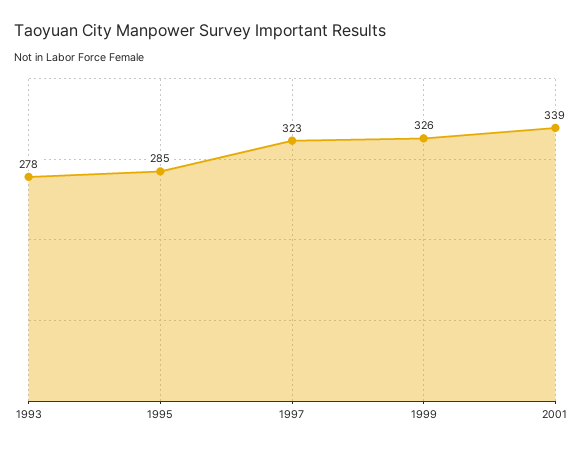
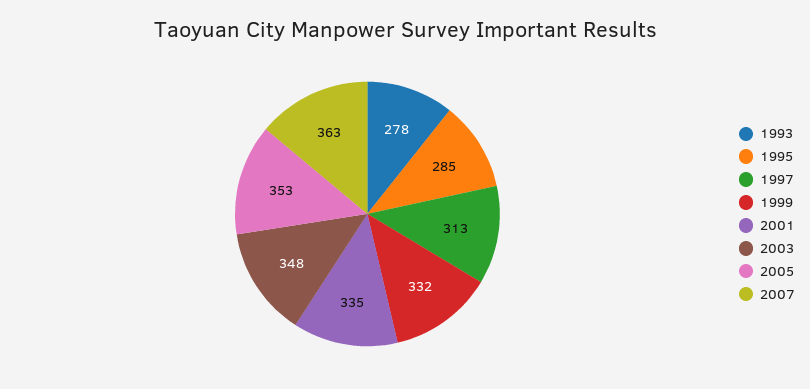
1997: 323 -> 313
1999: 326 -> 332
2001: 339 -> 335
2003: none -> 348
2005: none -> 353
2007: none -> 363

